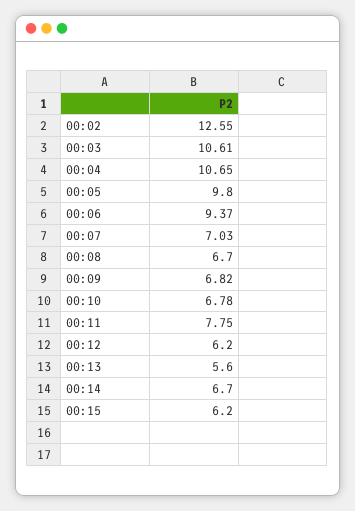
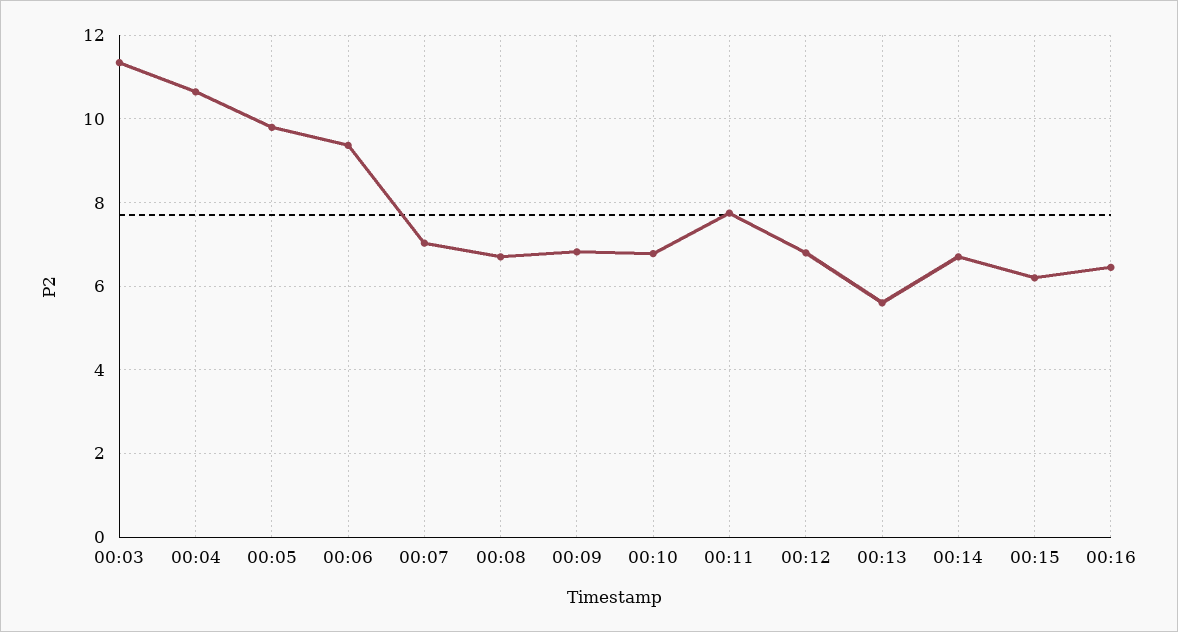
00:02: 12.55 -> none
00:03: 10.61 -> 11.4
00:12: 6.2 -> 6.8
00:16: none -> 6.4

